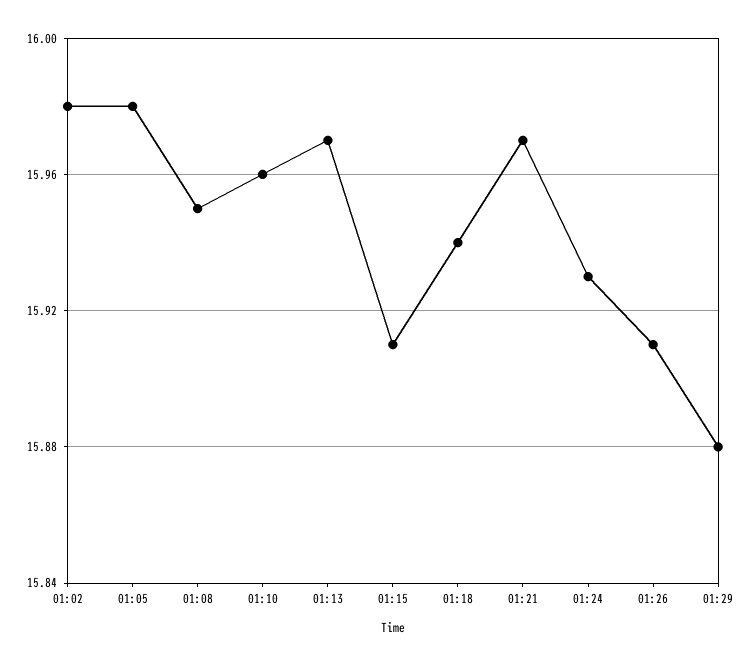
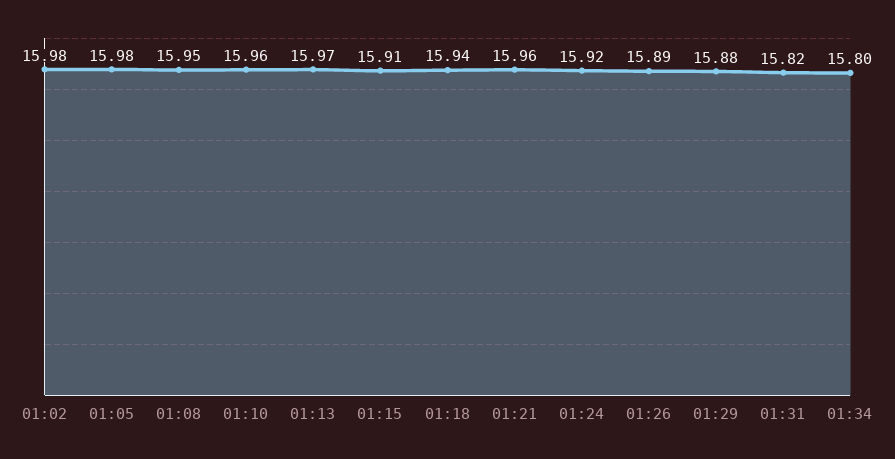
01:21: 15.97 -> 15.96
01:24: 15.93 -> 15.92
01:26: 15.91 -> 15.89
01:31: none -> 15.82
01:34: none -> 15.8

